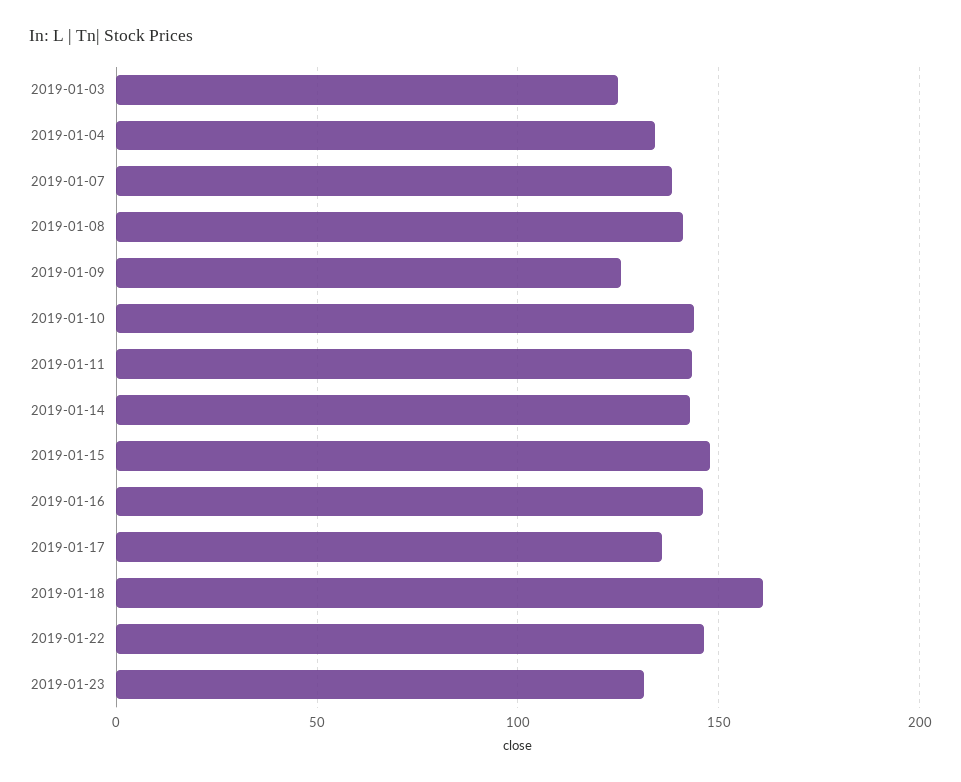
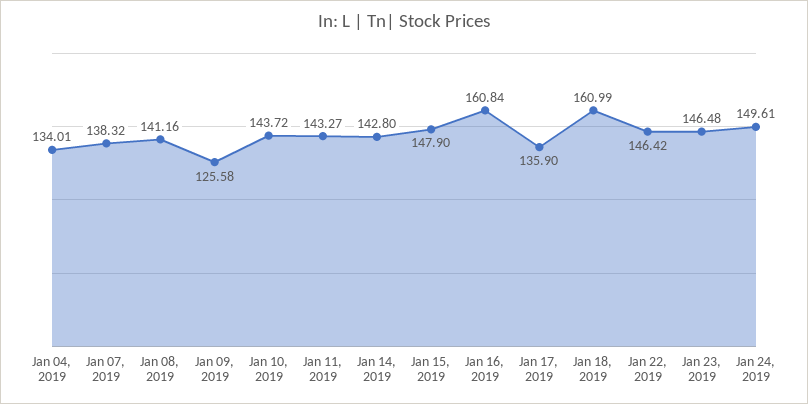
2019-01-03: 125 -> none
2019-01-16: 145 -> 160.84
2019-01-23: 130 -> 146.48
Jan 24, 2019: none -> 149.61

